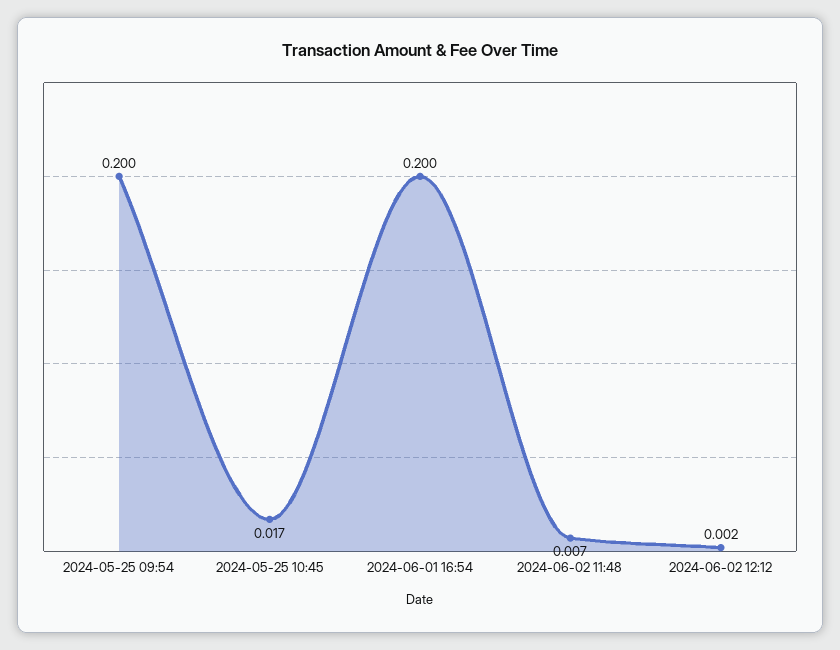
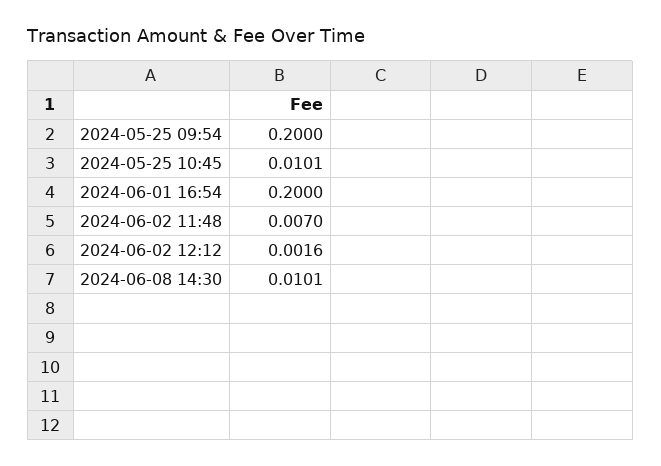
2024-05-25 10:45: 0.017 -> 0.0101
2024-06-08 14:30: none -> 0.0101

